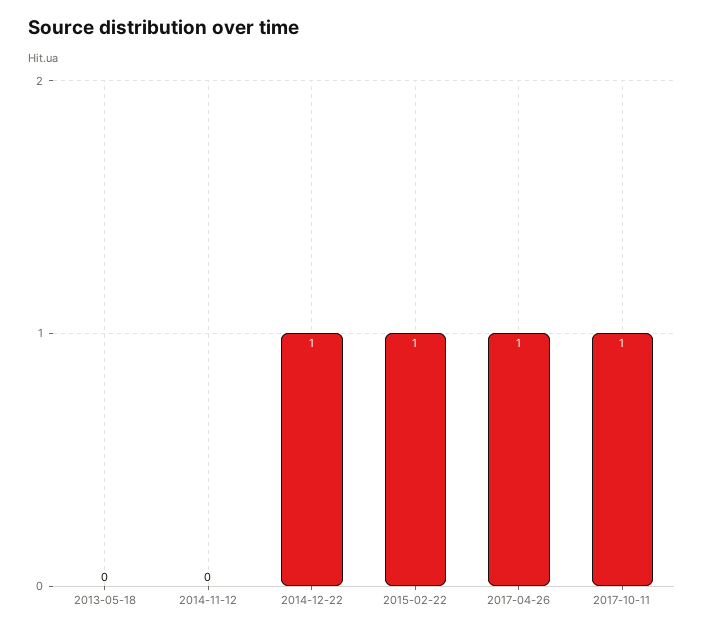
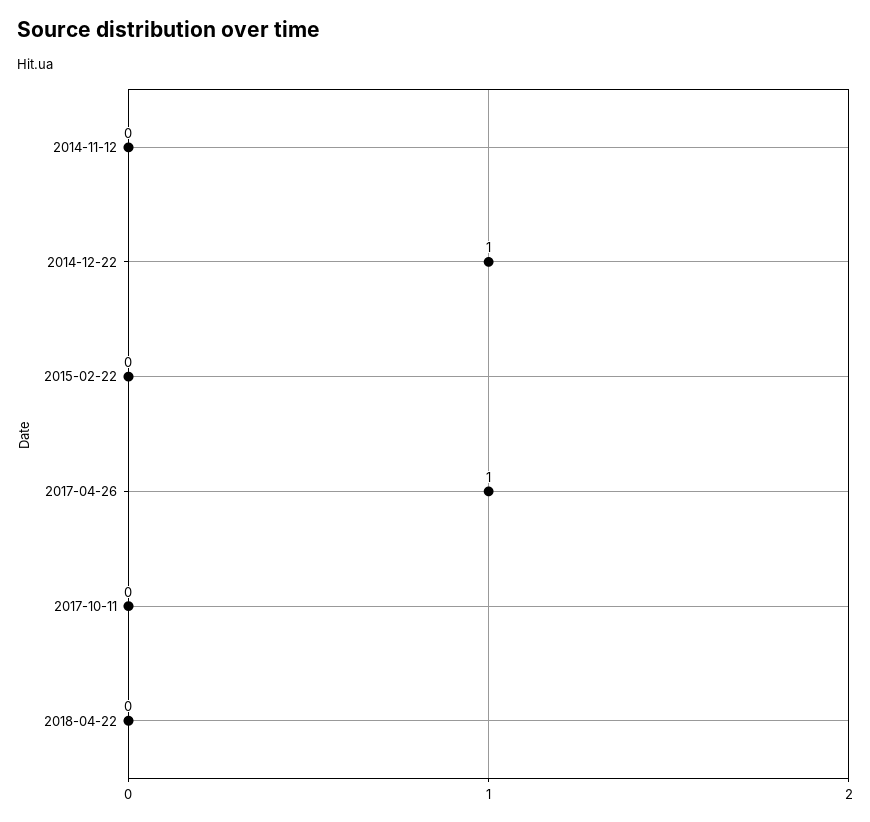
2013-05-18: 0 -> none
2015-02-22: 1 -> 0
2017-10-11: 1 -> 0
2018-04-22: none -> 0

